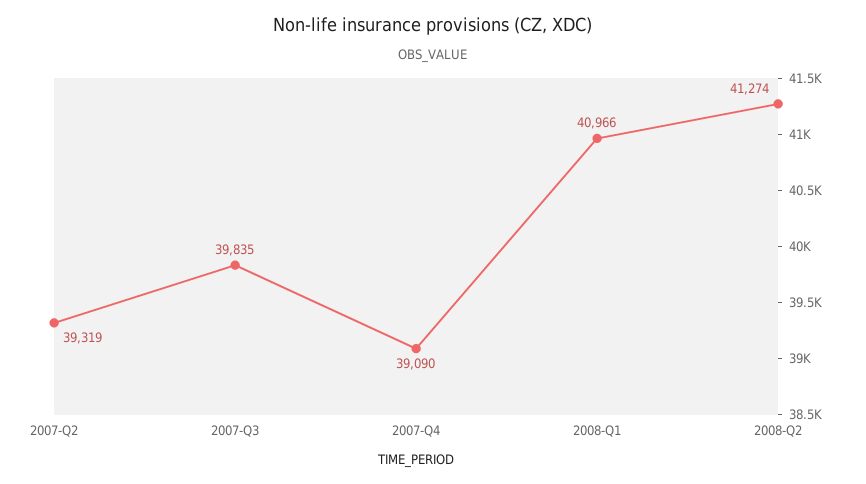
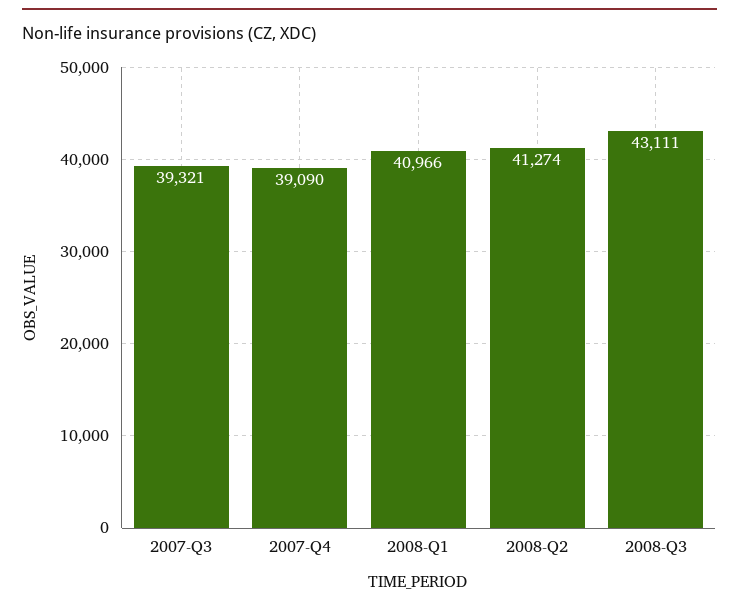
2007-Q2: 39319 -> none
2007-Q3: 39835 -> 39321
2008-Q3: none -> 43111

